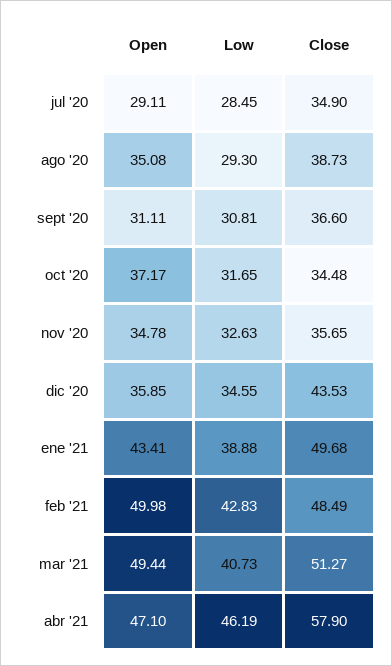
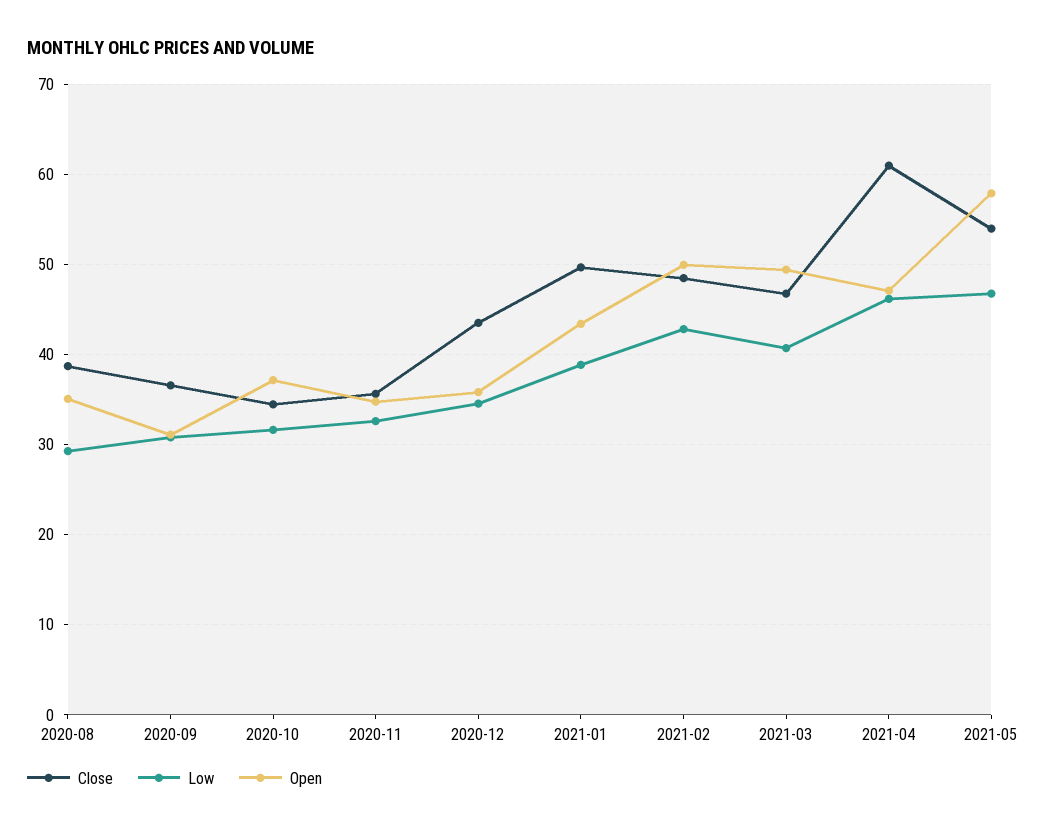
Open, jul '20: 29.11 -> none
Low, jul '20: 28.45 -> none
Close, jul '20: 34.9 -> none
Close, mar '21: 51.27 -> 47
Close, abr '21: 57.9 -> 61
Close, 2021-05: none -> 54
Low, 2021-05: none -> 47
Open, 2021-05: none -> 58

